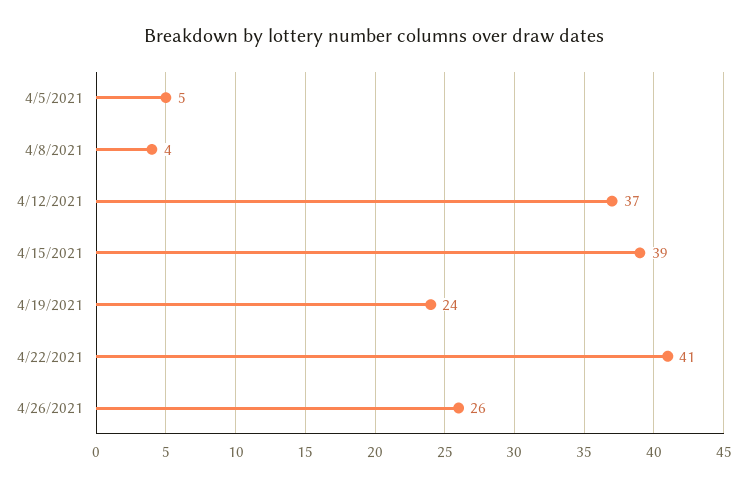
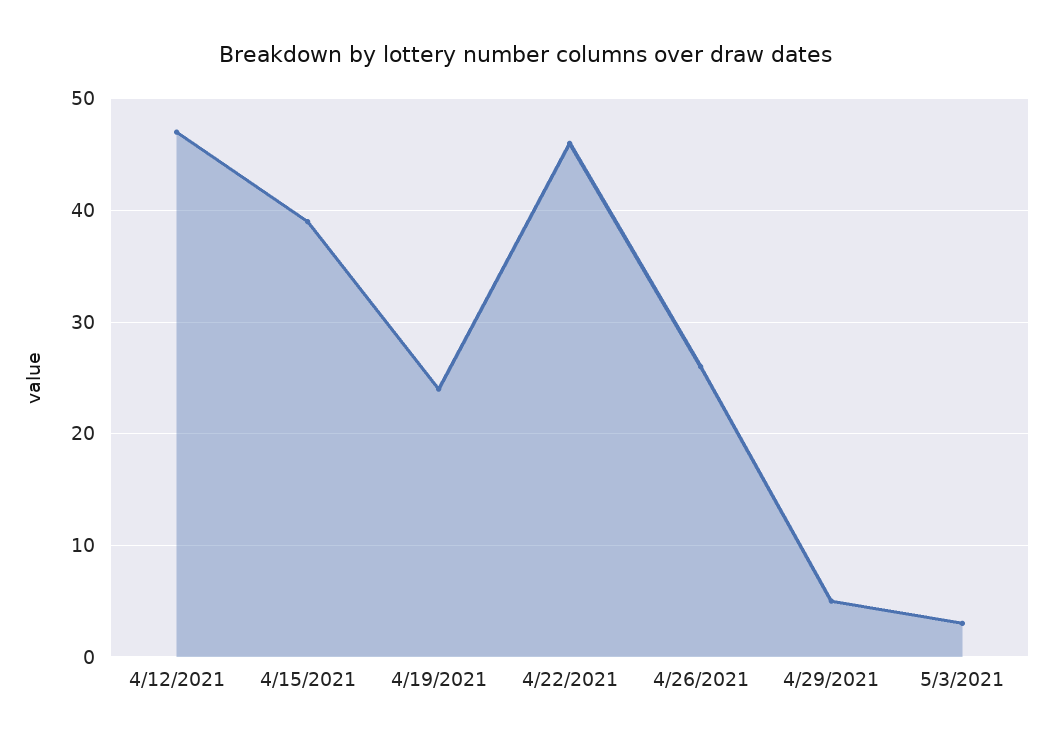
4/5/2021: 5 -> none
4/8/2021: 4 -> none
4/12/2021: 37 -> 47
4/22/2021: 41 -> 46
4/29/2021: none -> 5
5/3/2021: none -> 3

